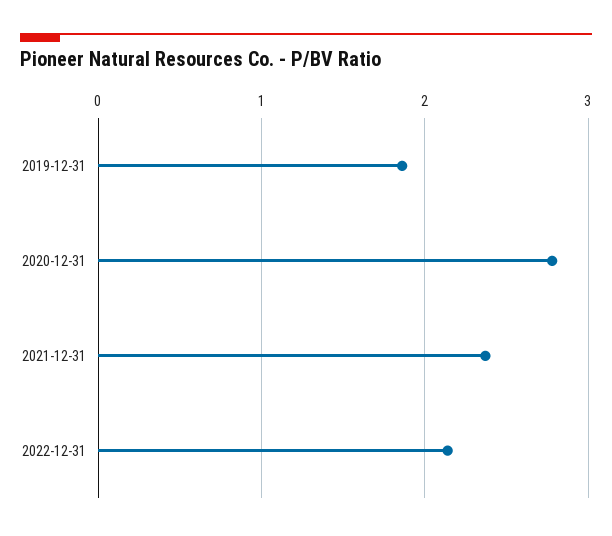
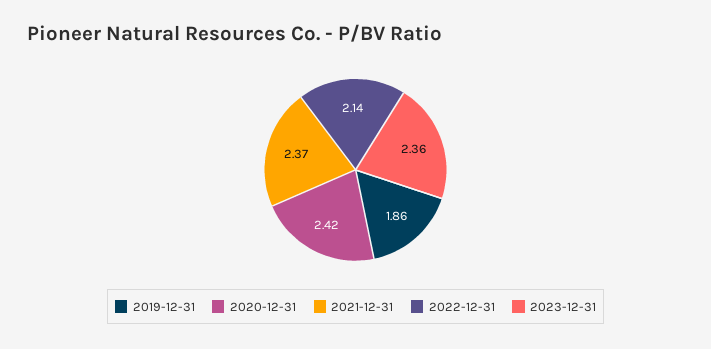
2020-12-31: 2.8 -> 2.42
2023-12-31: none -> 2.36

